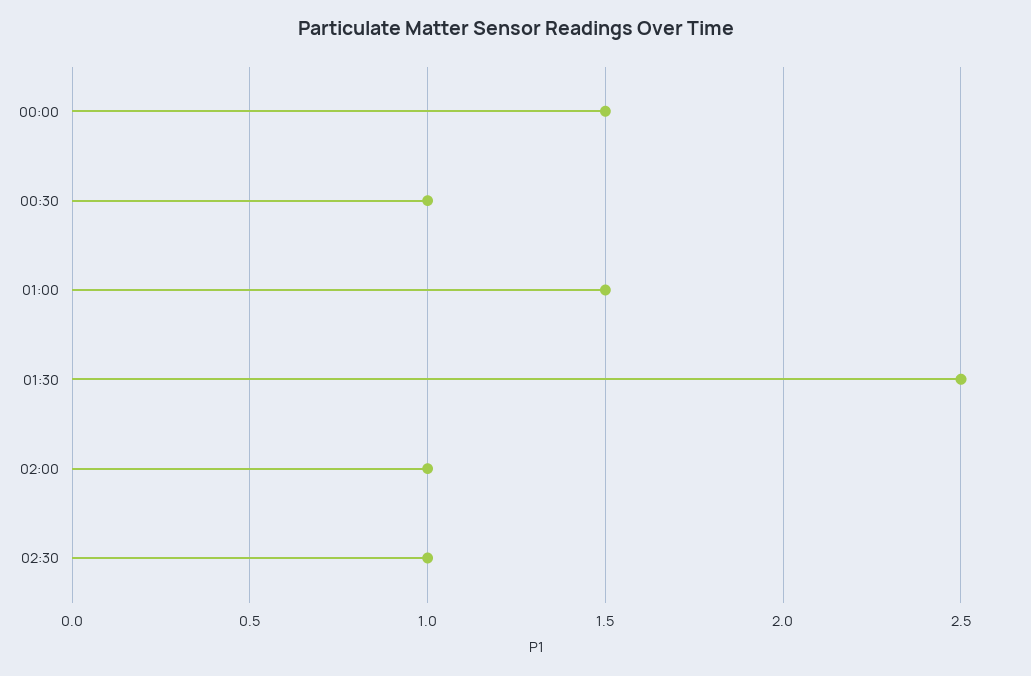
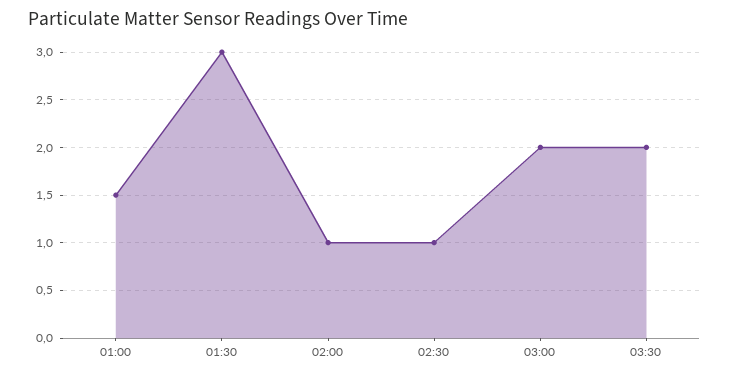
00:00: 1.5 -> none
00:30: 1 -> none
01:30: 2.5 -> 3
03:00: none -> 2
03:30: none -> 2

